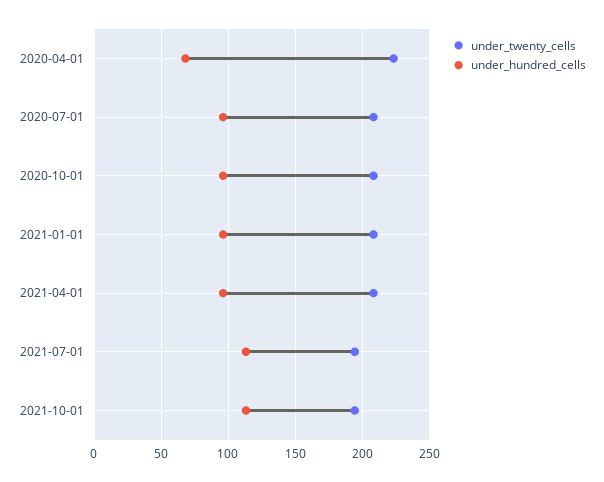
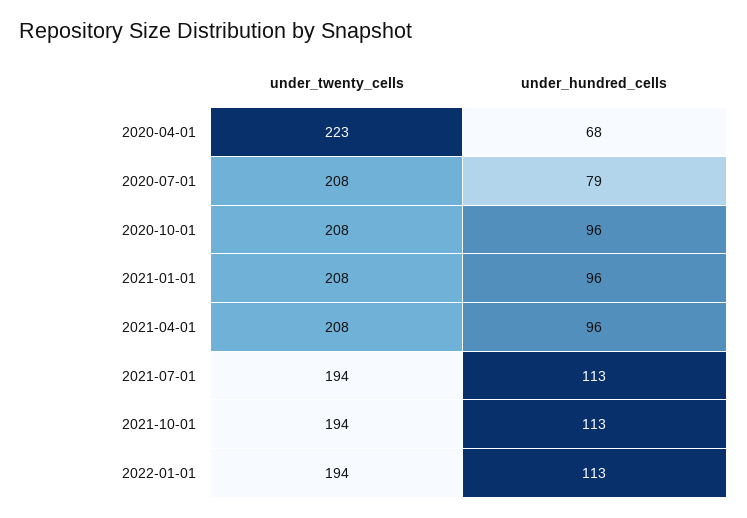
under_hundred_cells, 2020-07-01: 95 -> 79
under_twenty_cells, 2022-01-01: none -> 194
under_hundred_cells, 2022-01-01: none -> 113

